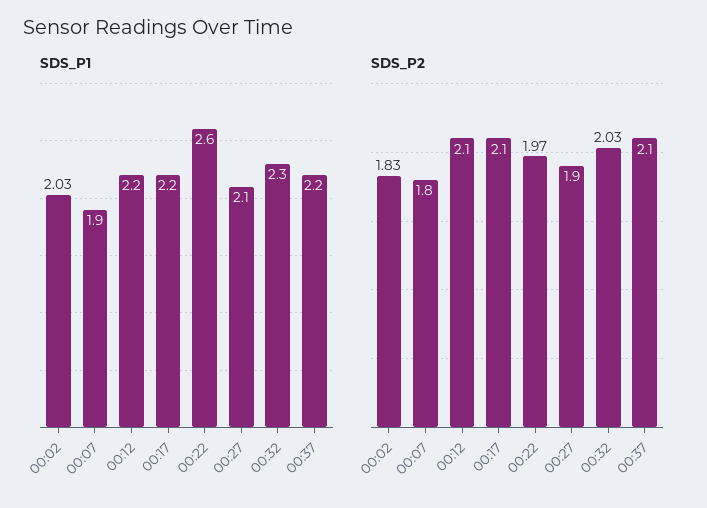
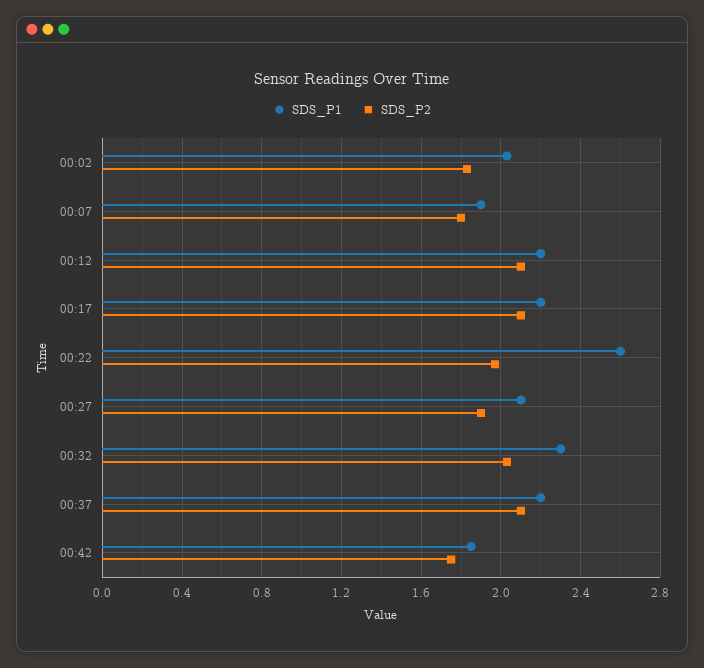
SDS_P1, 00:42: none -> 1.85
SDS_P2, 00:42: none -> 1.75

